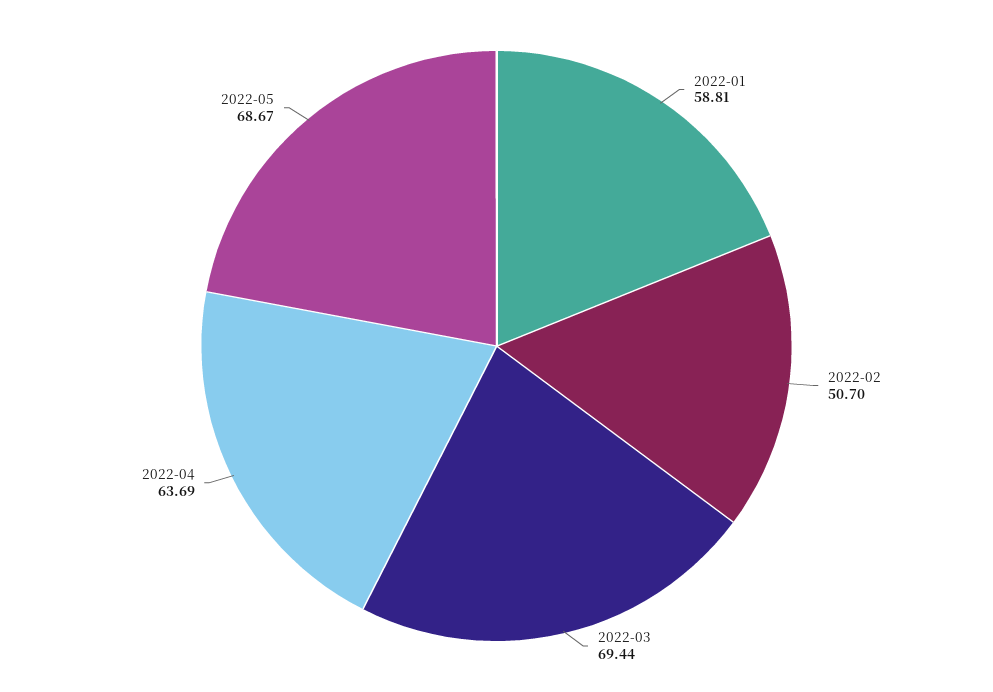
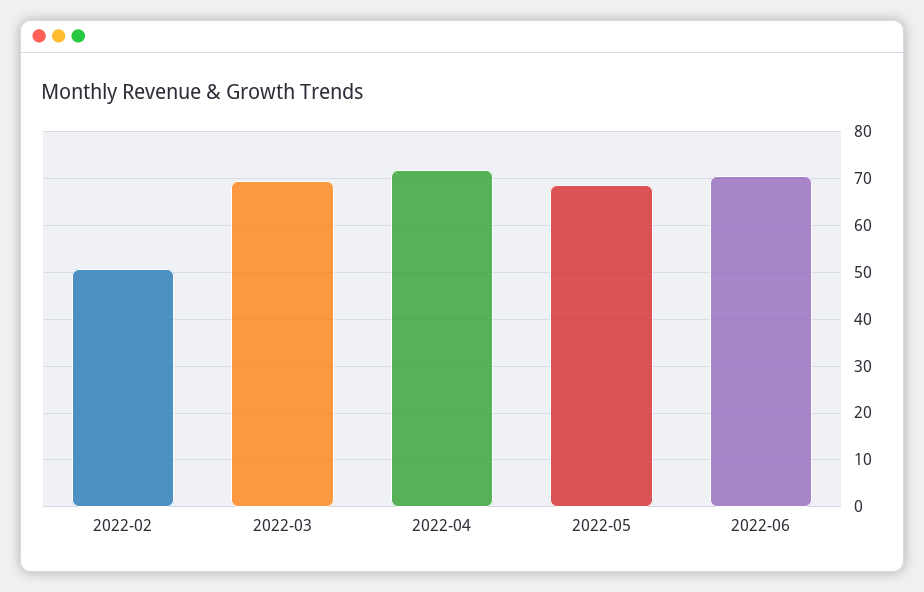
2022-01: 58.81 -> none
2022-04: 63.69 -> 72
2022-06: none -> 70

